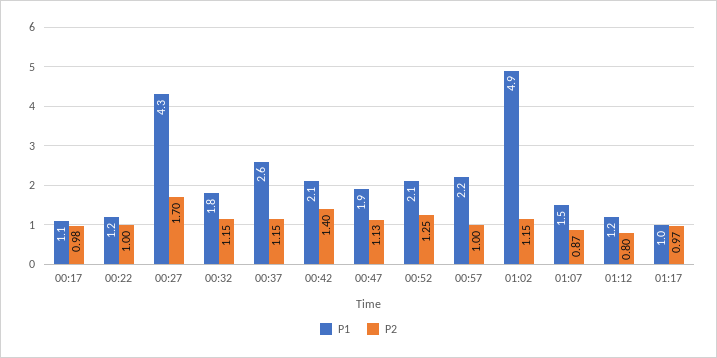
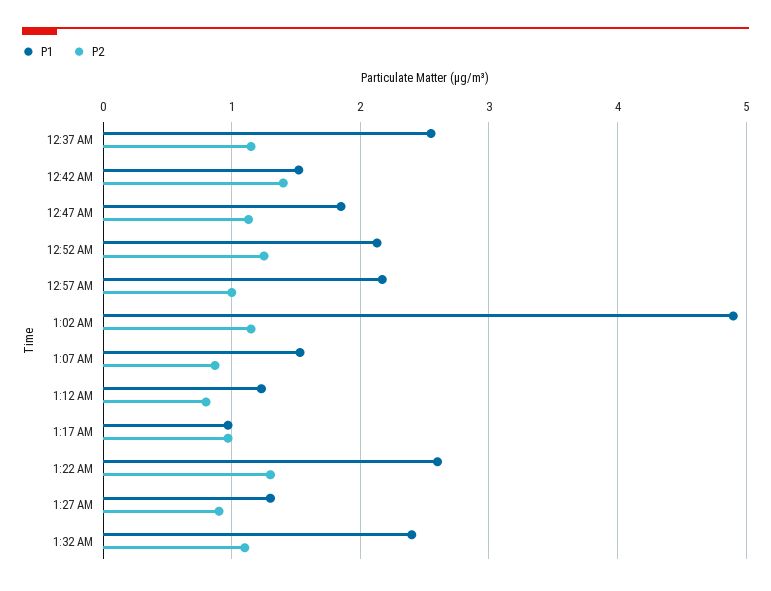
P1, 00:17: 1.1 -> none
P2, 00:17: 0.98 -> none
P1, 00:22: 1.2 -> none
P2, 00:22: 1 -> none
P1, 00:27: 4.3 -> none
P2, 00:27: 1.7 -> none
P1, 00:32: 1.8 -> none
P2, 00:32: 1.15 -> none
P1, 00:42: 2.1 -> 1.5
P1, 1:22 AM: none -> 2.6
P2, 1:22 AM: none -> 1.3
P1, 1:27 AM: none -> 1.3
P2, 1:27 AM: none -> 0.9
P1, 1:32 AM: none -> 2.4
P2, 1:32 AM: none -> 1.1

